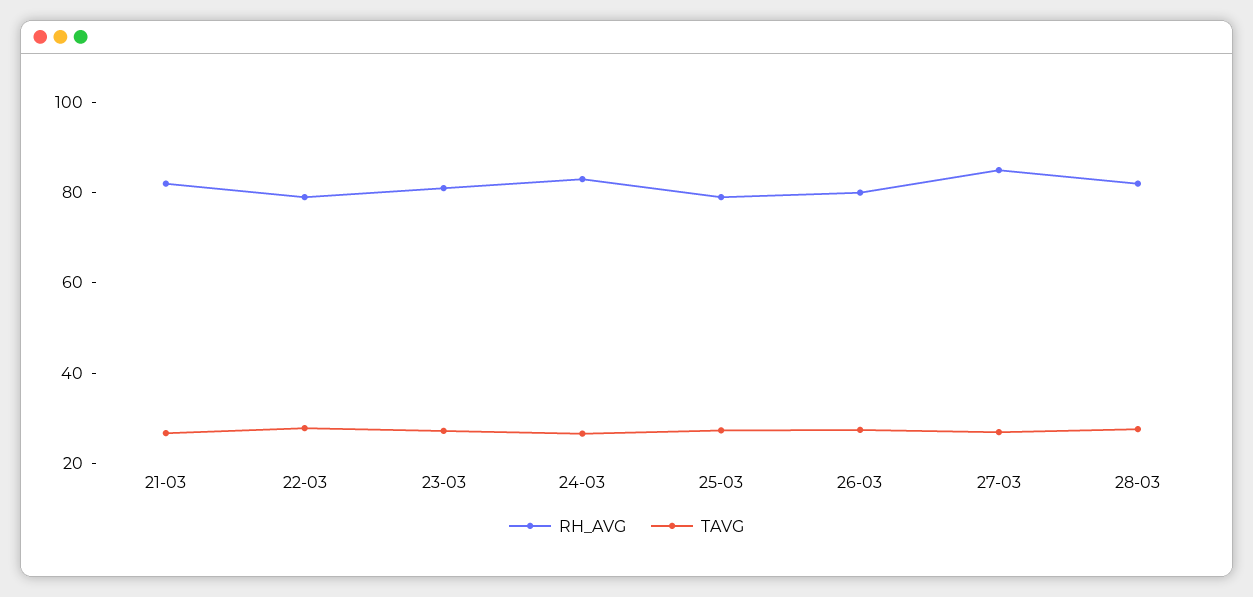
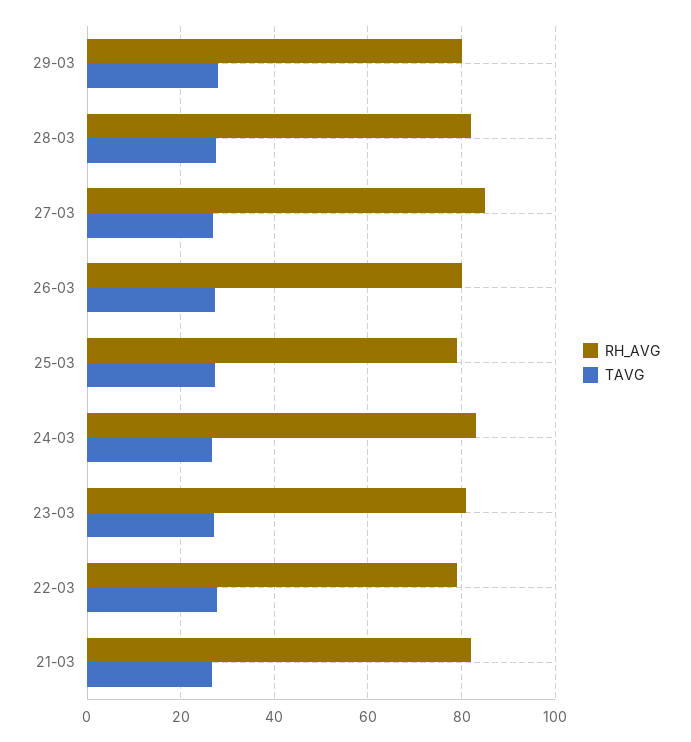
RH_AVG, 29-03: none -> 80
TAVG, 29-03: none -> 28

